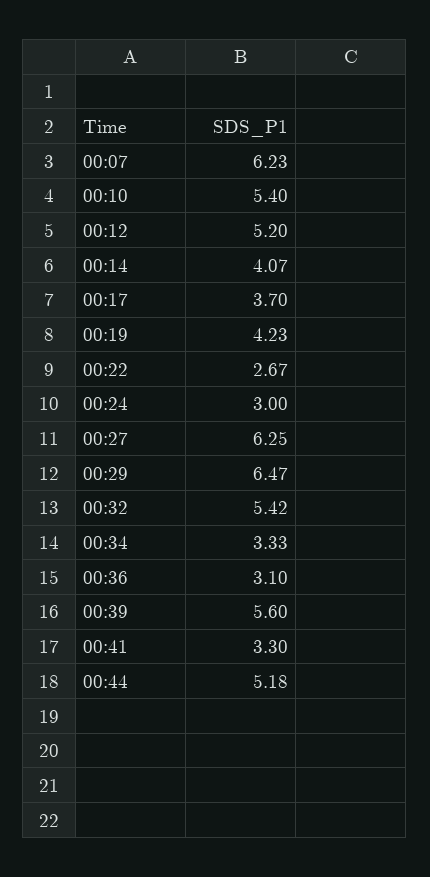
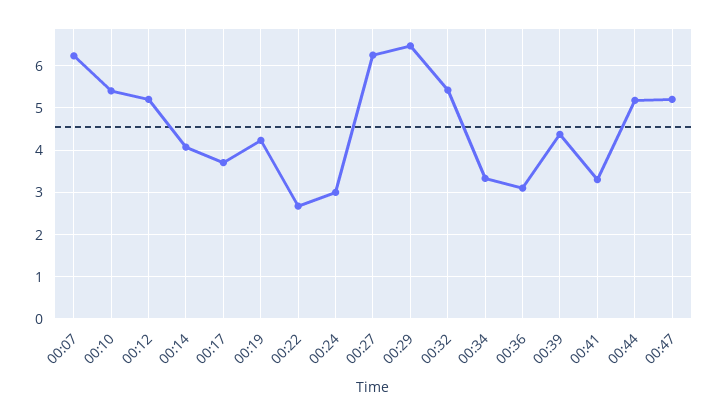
00:39: 5.6 -> 4.4
00:47: none -> 5.2

